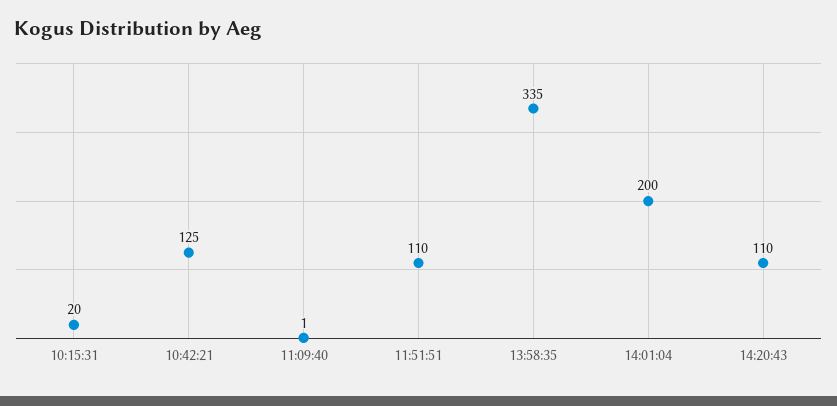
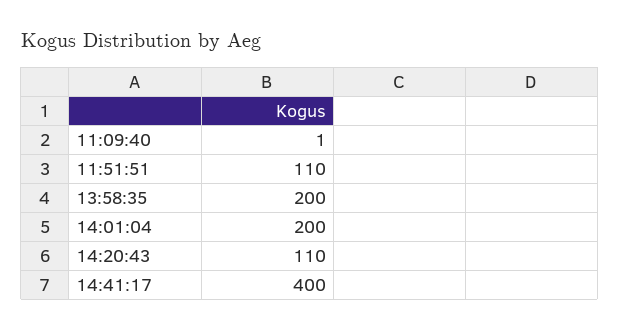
10:15:31: 20 -> none
10:42:21: 125 -> none
13:58:35: 335 -> 200
14:41:17: none -> 400

